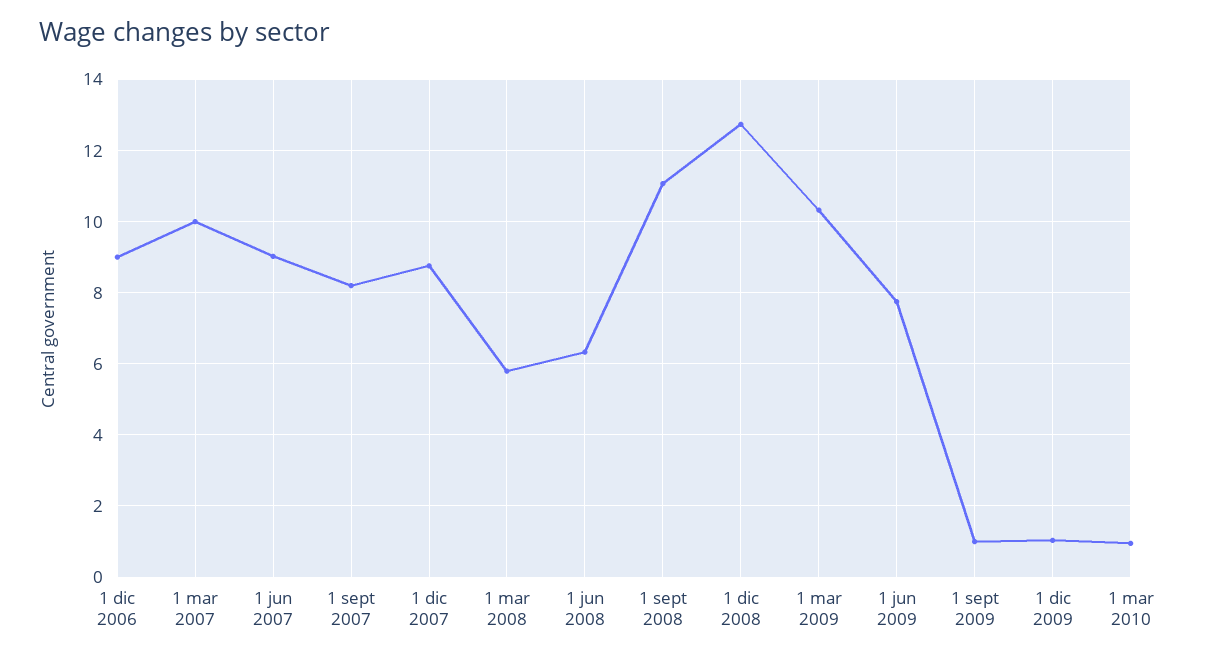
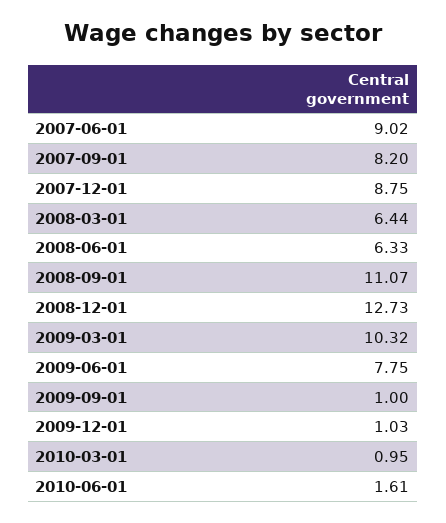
1 dic 2006: 9 -> none
1 mar 2007: 10 -> none
1 mar 2008: 5.8 -> 6.44
2010-06-01: none -> 1.61

